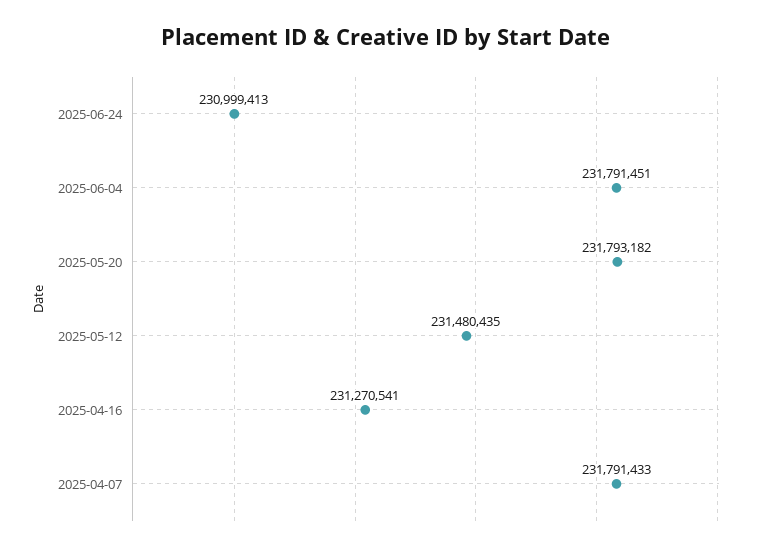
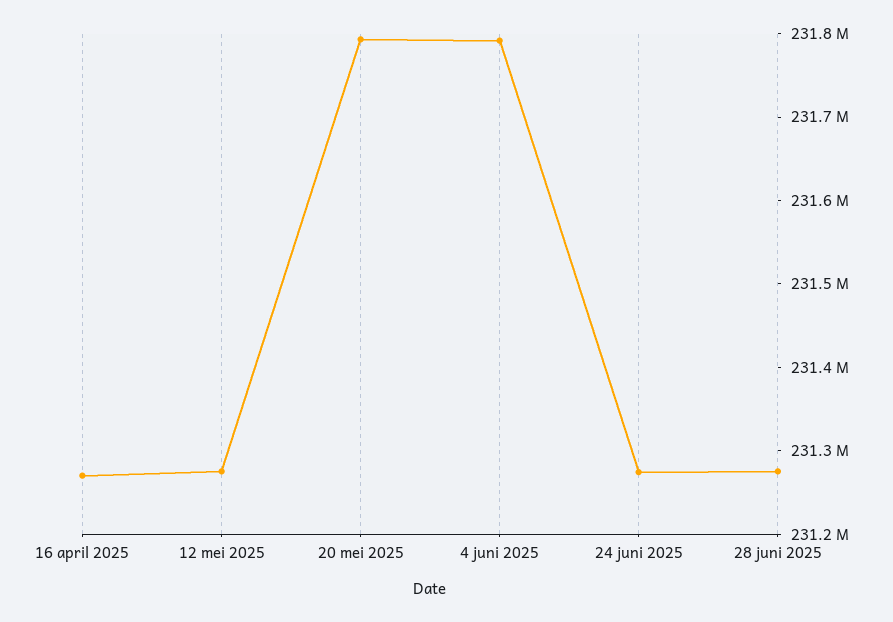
2025-06-24: 230999413 -> 231280000
2025-05-12: 231480435 -> 231280000
2025-04-07: 231791433 -> none
28 juni 2025: none -> 231280000

